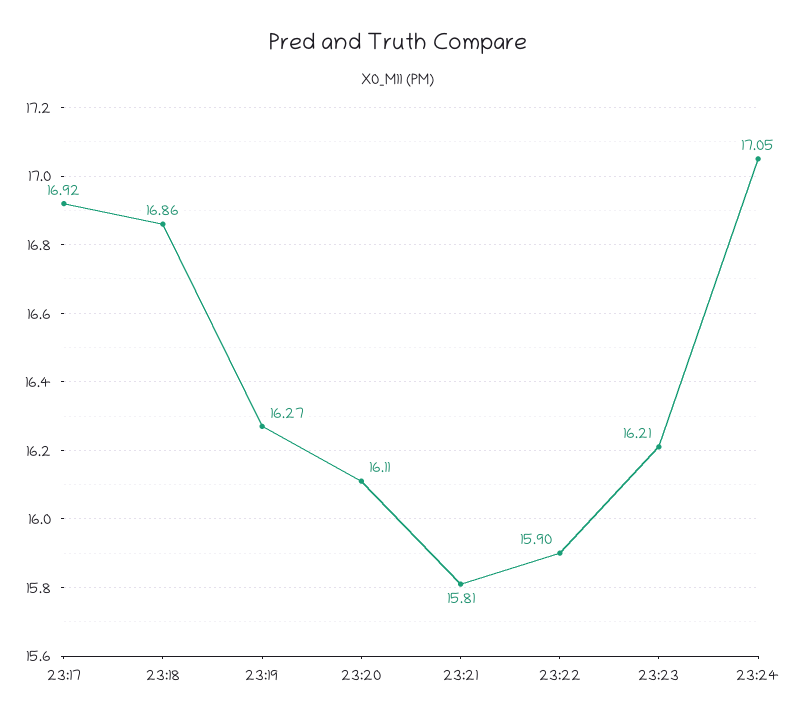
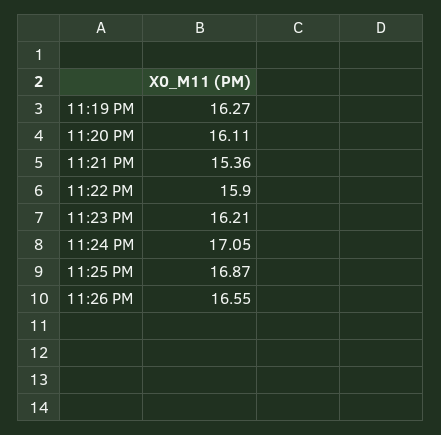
23:17: 16.92 -> none
23:18: 16.86 -> none
23:21: 15.81 -> 15.36
11:25 PM: none -> 16.87
11:26 PM: none -> 16.55

